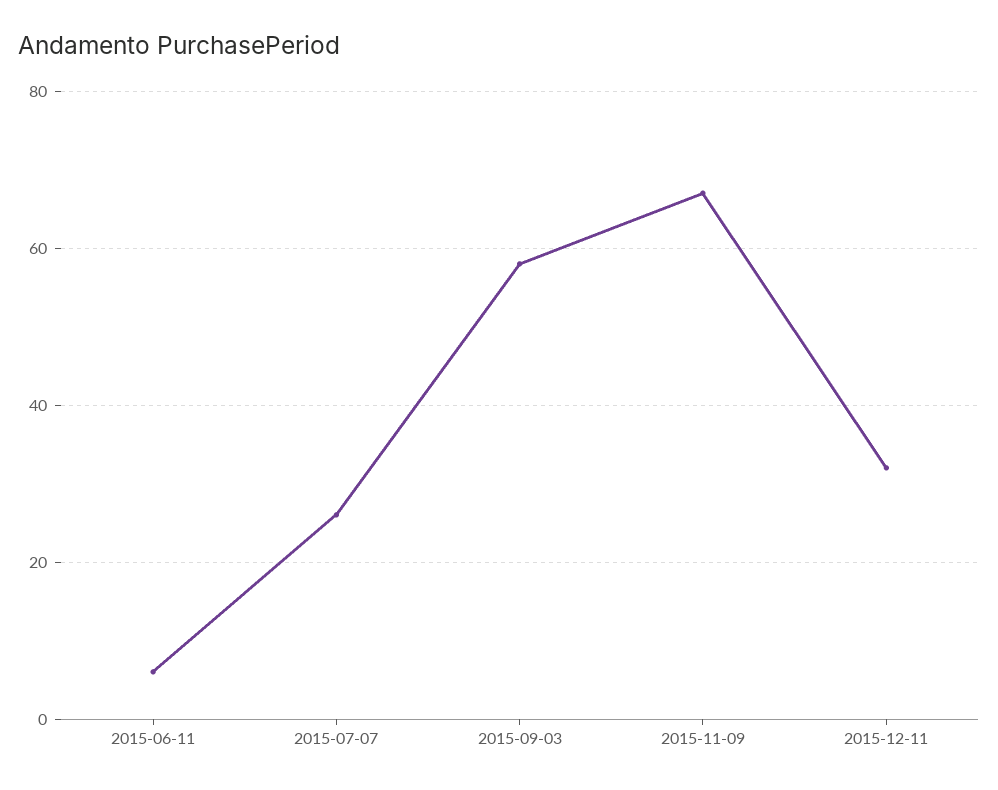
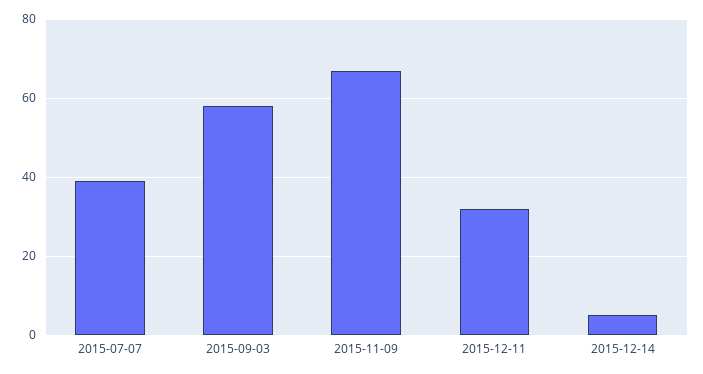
2015-06-11: 5 -> none
2015-07-07: 25 -> 40
2015-12-14: none -> 5

